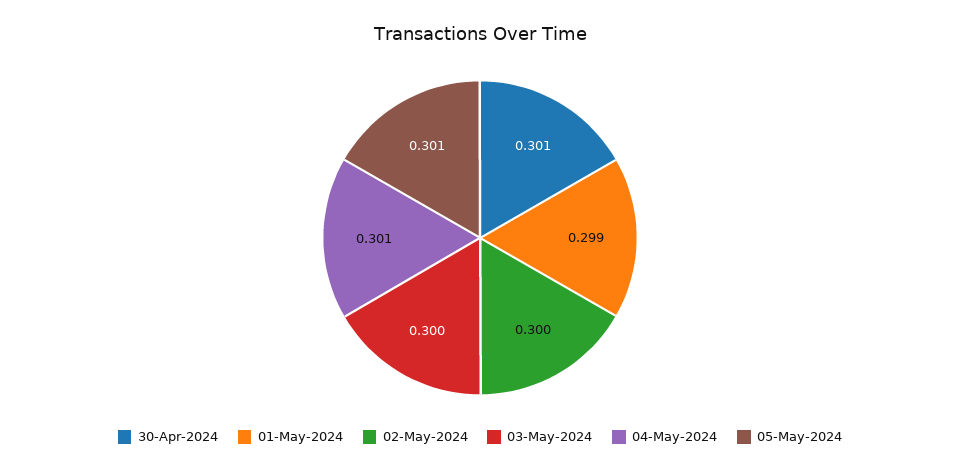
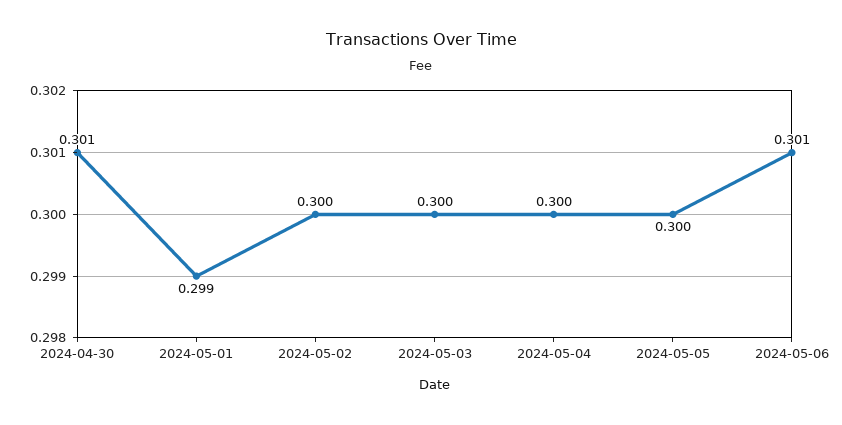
04-May-2024: 0.301 -> 0.3
05-May-2024: 0.301 -> 0.3
2024-05-06: none -> 0.301

